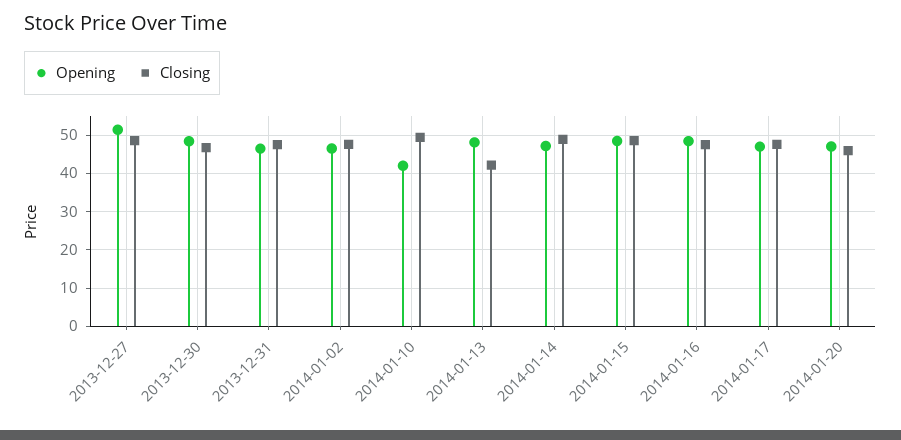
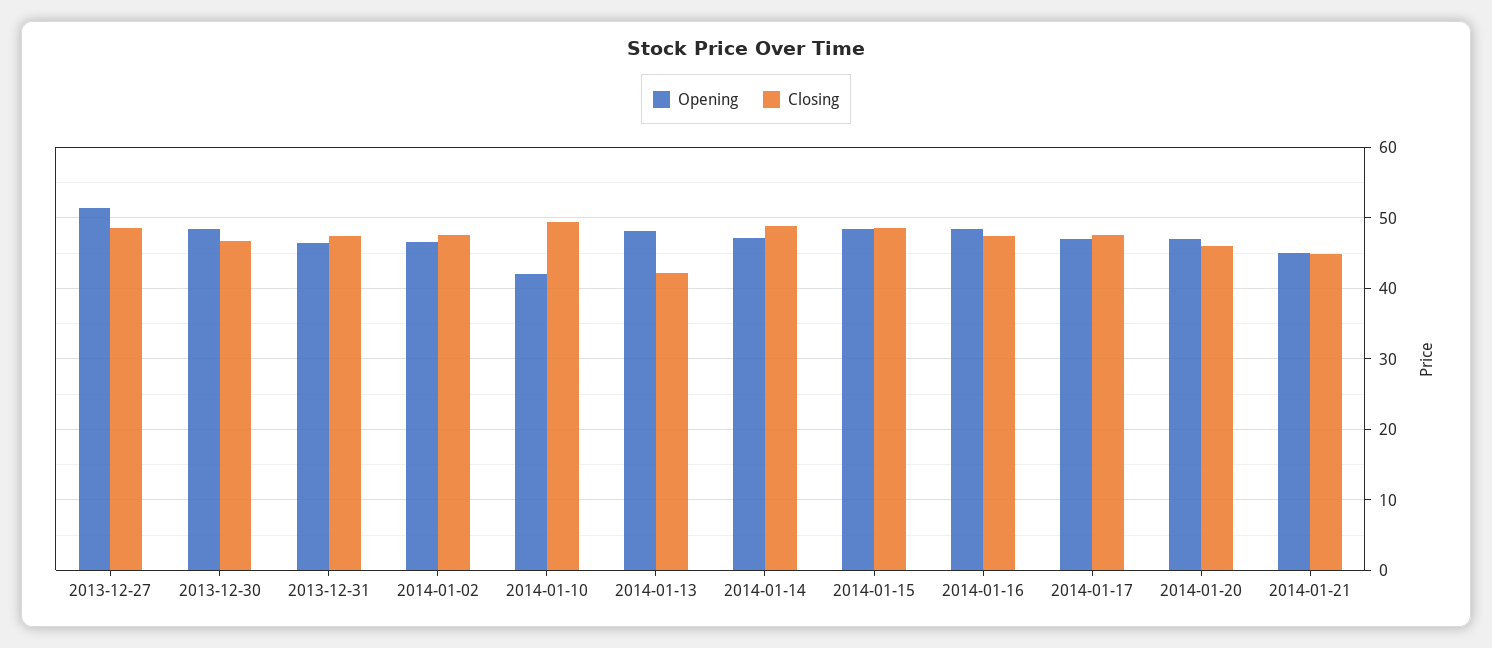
Opening, 2014-01-21: none -> 45
Closing, 2014-01-21: none -> 45

